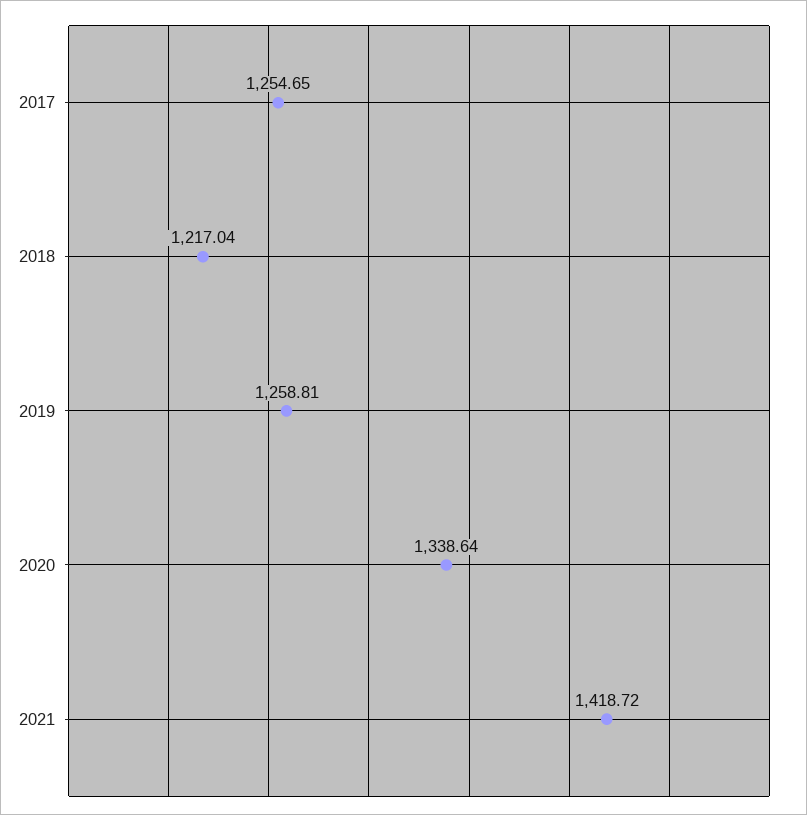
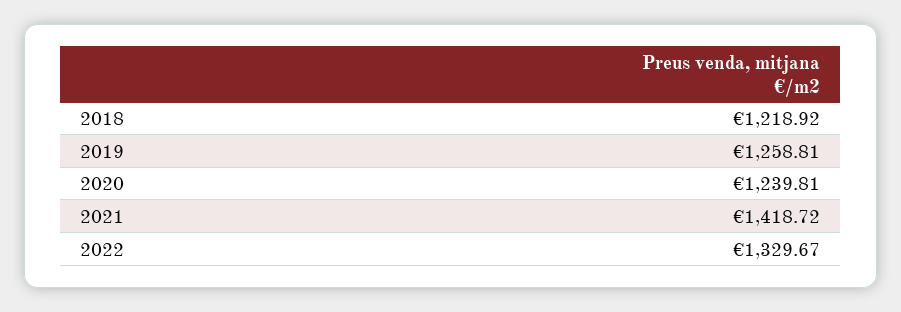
2017: 1254.65 -> none
2018: 1217.04 -> 1218.92
2020: 1338.64 -> 1239.81
2022: none -> 1329.67

